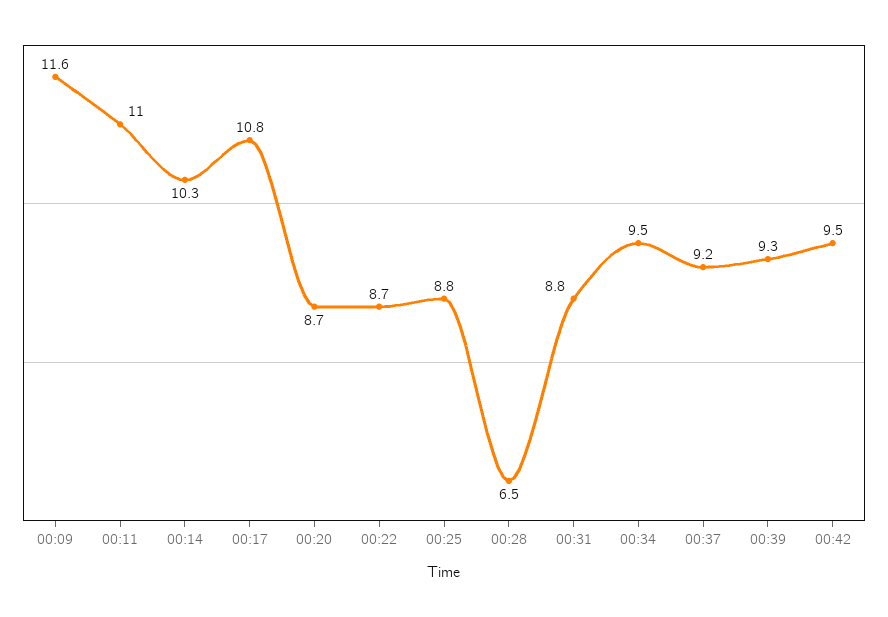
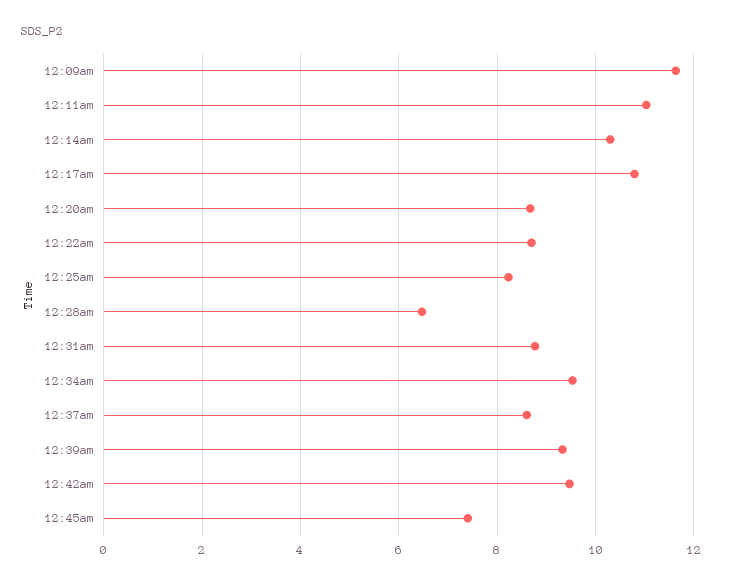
00:25: 8.8 -> 8.2
00:37: 9.2 -> 8.6
12:45am: none -> 7.4

